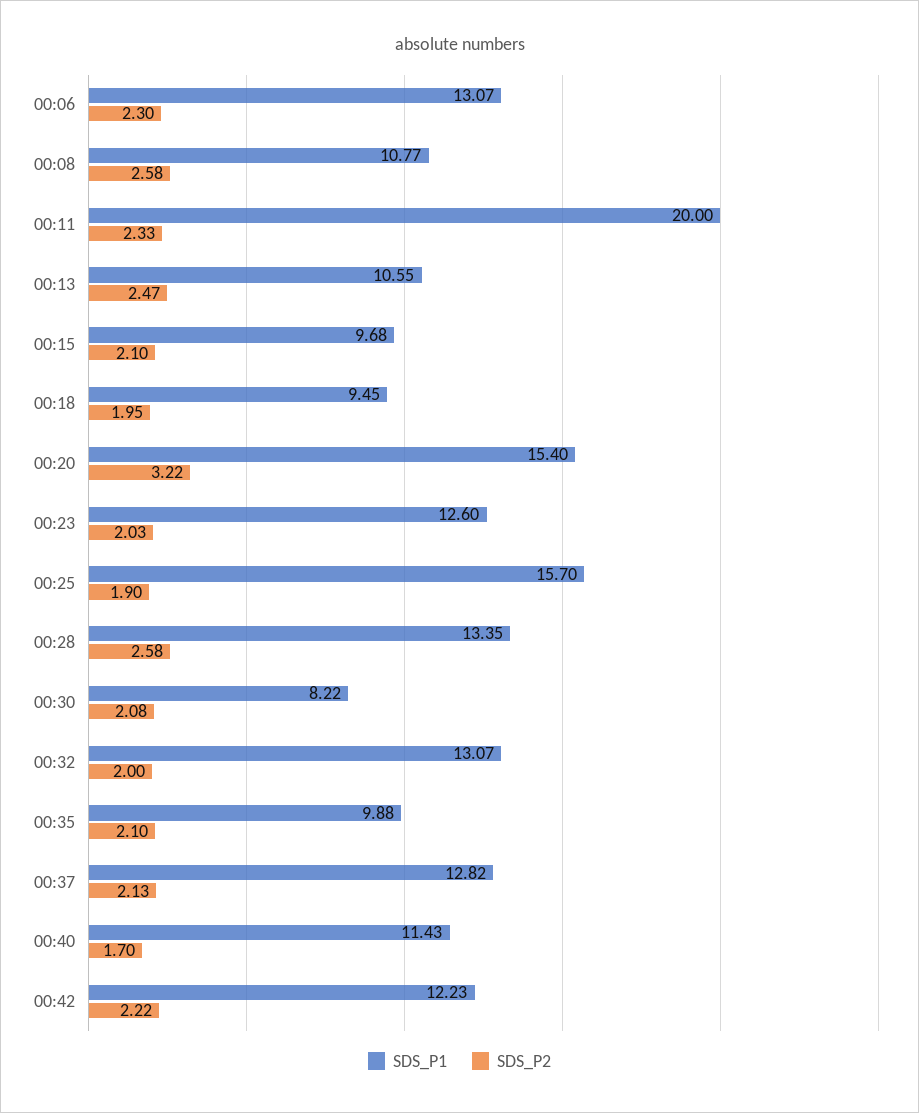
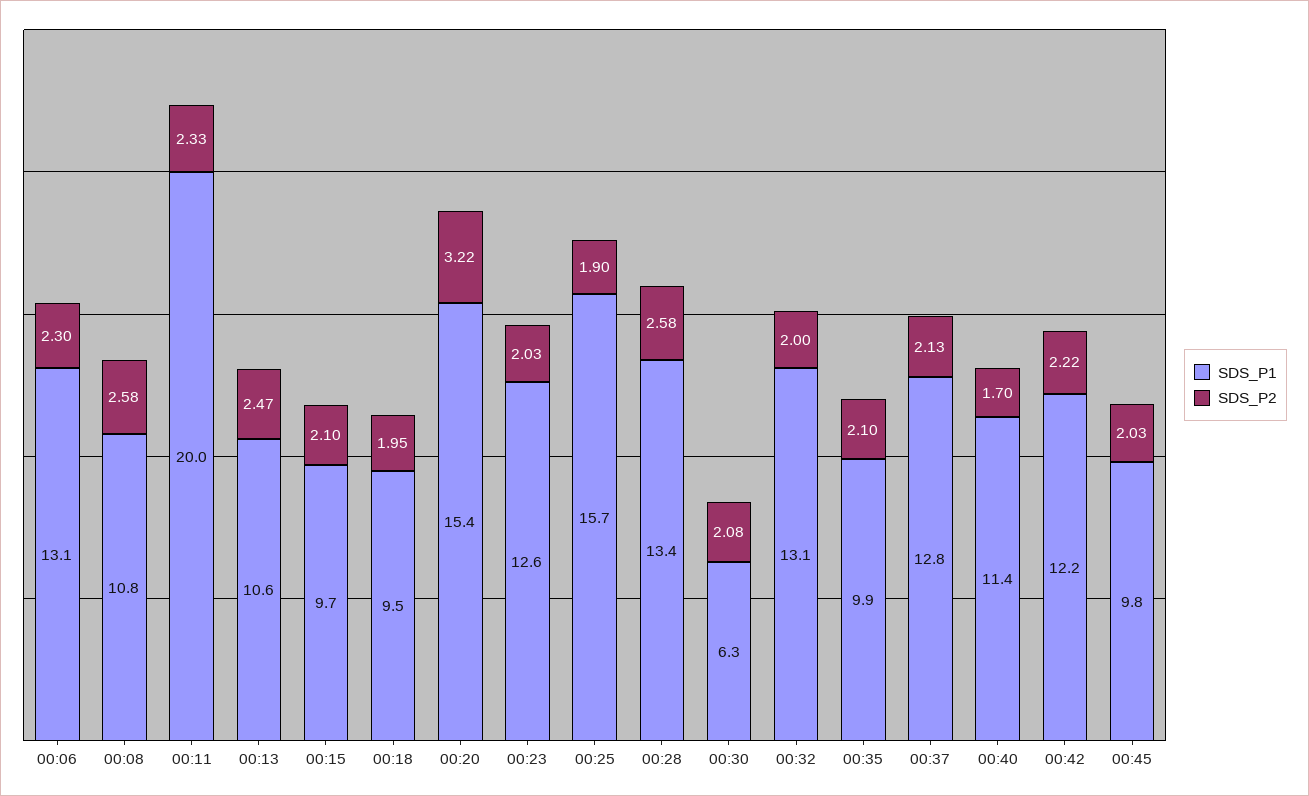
SDS_P1, 00:30: 8.22 -> 6.3
SDS_P1, 00:45: none -> 9.8
SDS_P2, 00:45: none -> 2.03

